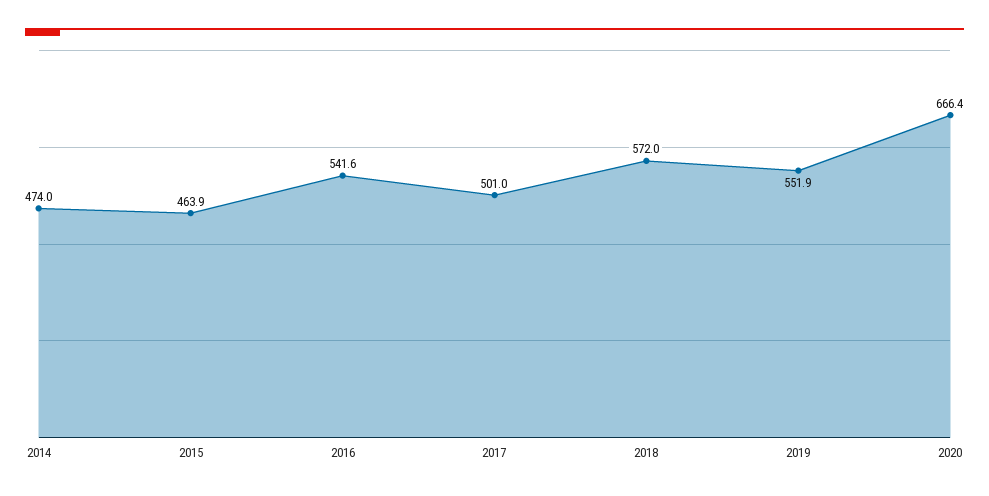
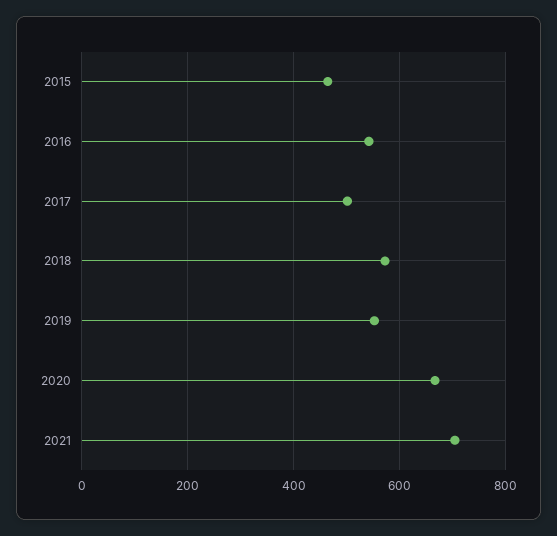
2014: 474 -> none
2021: none -> 700

